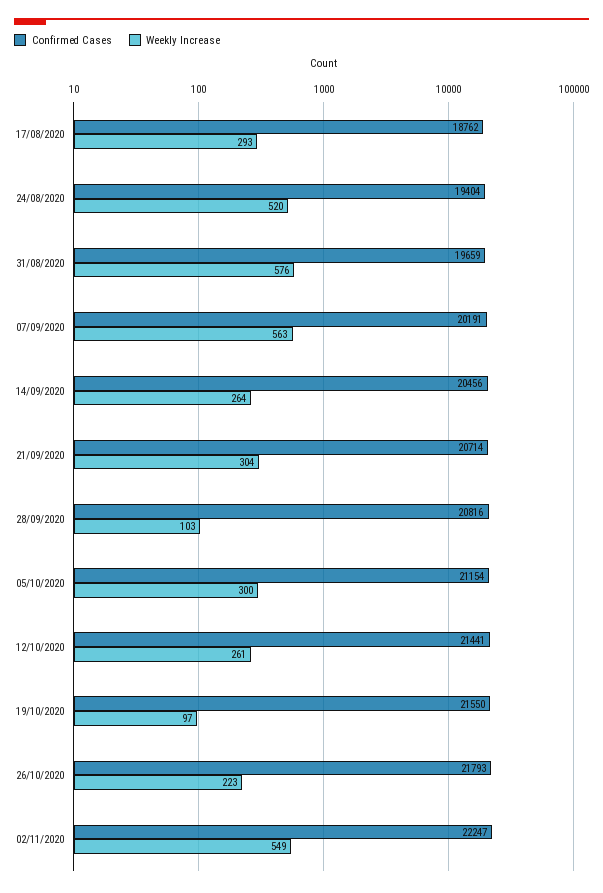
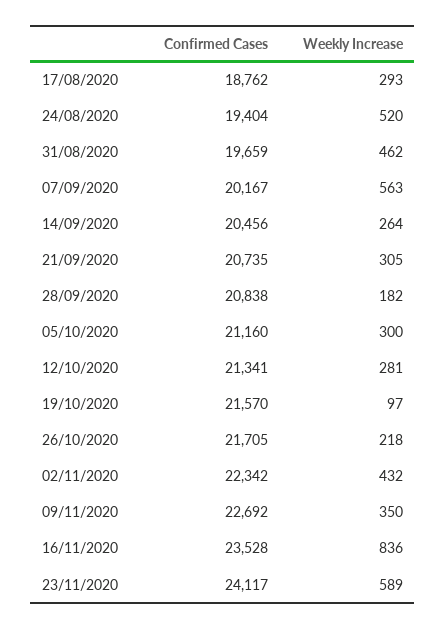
Weekly Increase, 31/08/2020: 576 -> 462
Confirmed Cases, 07/09/2020: 20191 -> 20167
Confirmed Cases, 21/09/2020: 20714 -> 20735
Weekly Increase, 21/09/2020: 304 -> 305
Confirmed Cases, 28/09/2020: 20816 -> 20838
Weekly Increase, 28/09/2020: 103 -> 182
Confirmed Cases, 05/10/2020: 21154 -> 21160
Confirmed Cases, 12/10/2020: 21441 -> 21341
Weekly Increase, 12/10/2020: 261 -> 281
Confirmed Cases, 19/10/2020: 21550 -> 21570
Confirmed Cases, 26/10/2020: 21793 -> 21705
Weekly Increase, 26/10/2020: 223 -> 218
Confirmed Cases, 02/11/2020: 22247 -> 22342
Weekly Increase, 02/11/2020: 549 -> 432
Confirmed Cases, 09/11/2020: none -> 22692
Weekly Increase, 09/11/2020: none -> 350
Confirmed Cases, 16/11/2020: none -> 23528
Weekly Increase, 16/11/2020: none -> 836
Confirmed Cases, 23/11/2020: none -> 24117
Weekly Increase, 23/11/2020: none -> 589

